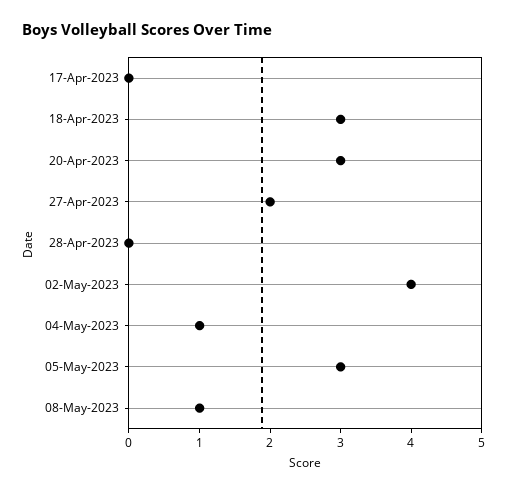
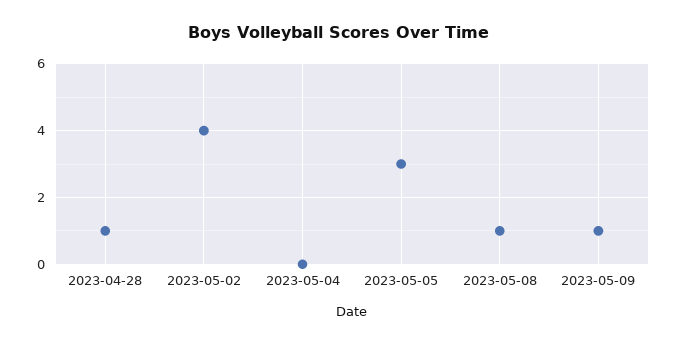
17-Apr-2023: 0 -> none
18-Apr-2023: 3 -> none
20-Apr-2023: 3 -> none
27-Apr-2023: 2 -> none
28-Apr-2023: 0 -> 1
04-May-2023: 1 -> 0
2023-05-09: none -> 1

